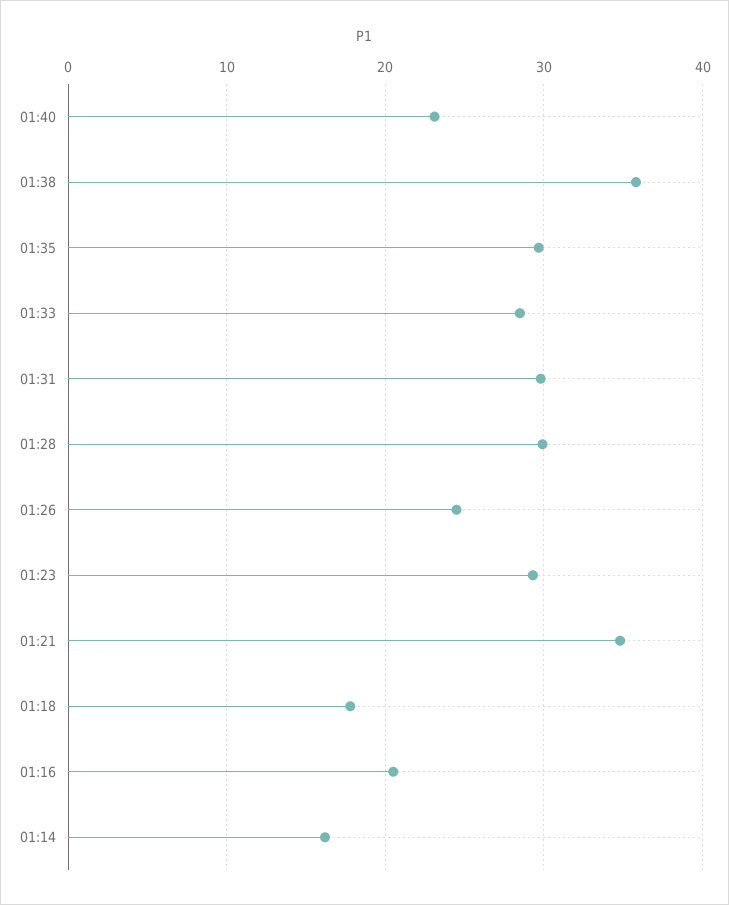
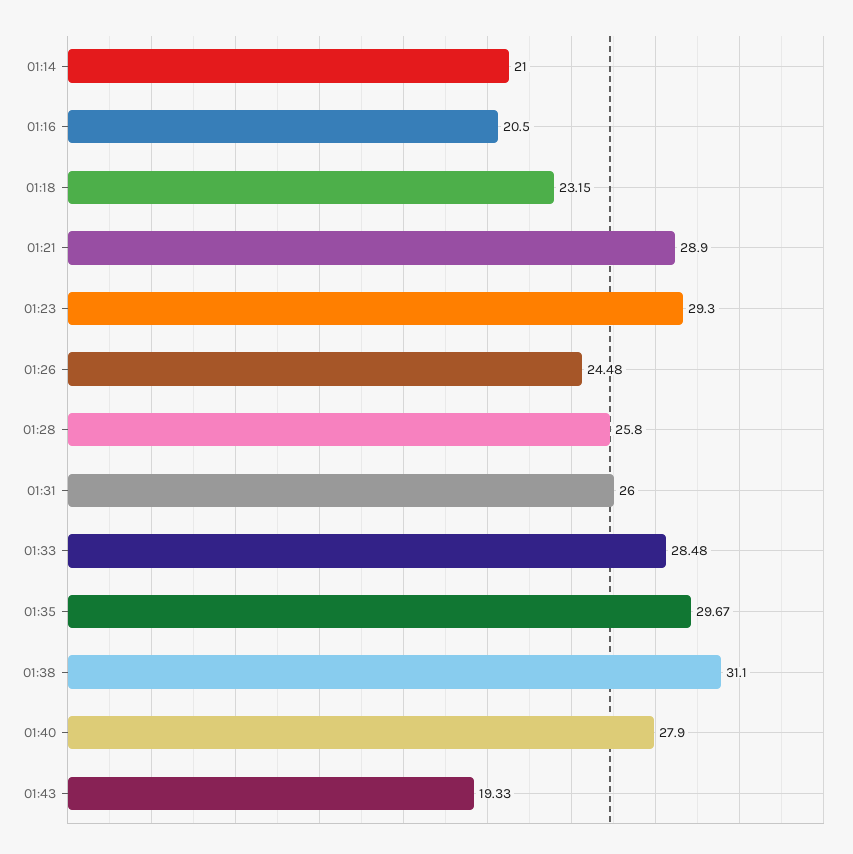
01:40: 23 -> 27.9
01:38: 36 -> 31.1
01:31: 30 -> 26
01:28: 30 -> 25.8
01:21: 35 -> 28.9
01:18: 18 -> 23.15
01:14: 16 -> 21
01:43: none -> 19.33

